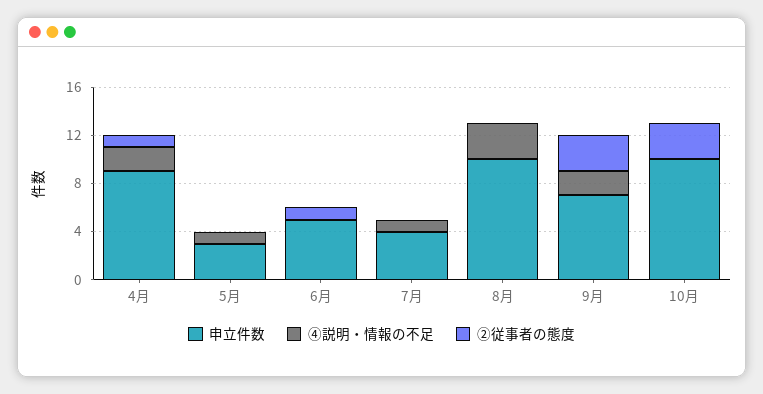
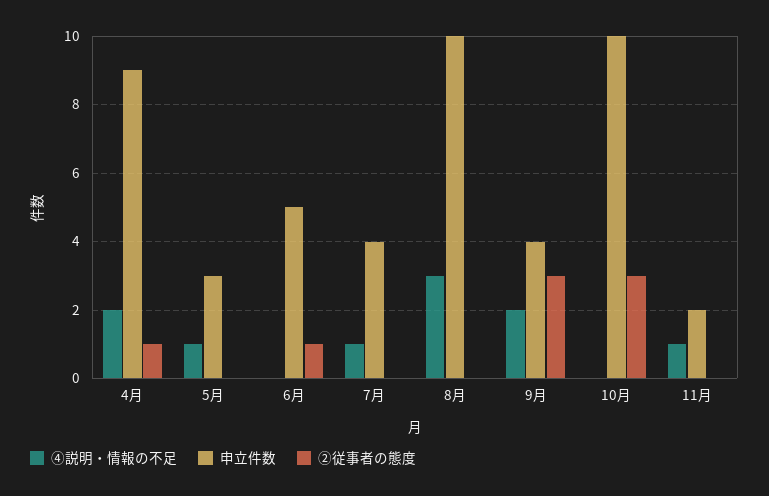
申立件数, 9月: 7 -> 4
④説明・情報の不足, 11月: none -> 1
申立件数, 11月: none -> 2
②従事者の態度, 11月: none -> 0

